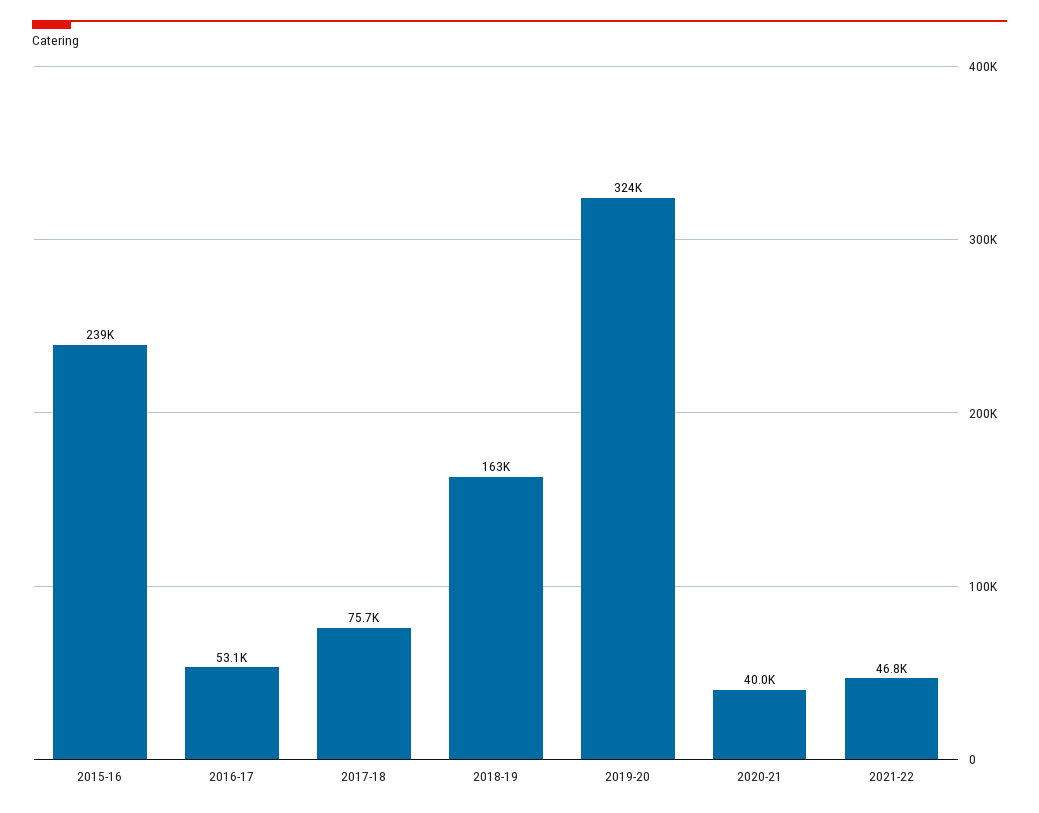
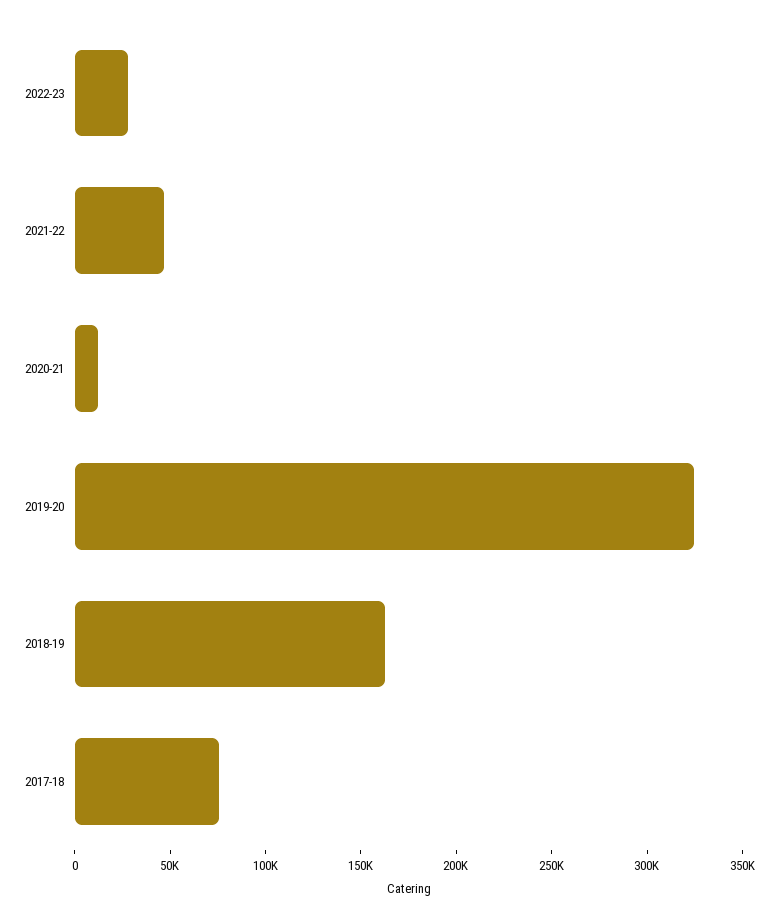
2015-16: 239000 -> none
2016-17: 53100 -> none
2020-21: 40000 -> 10000
2022-23: none -> 30000

